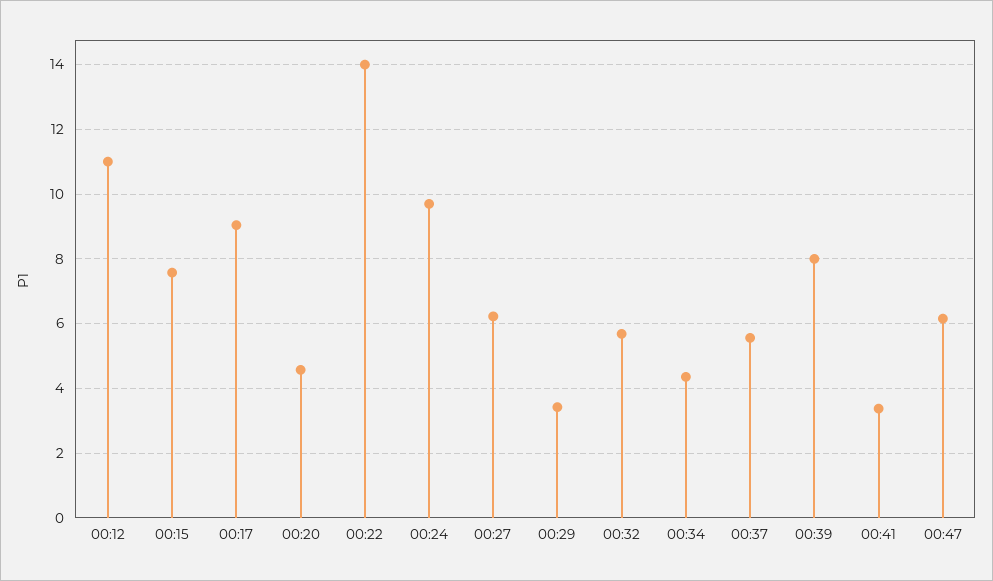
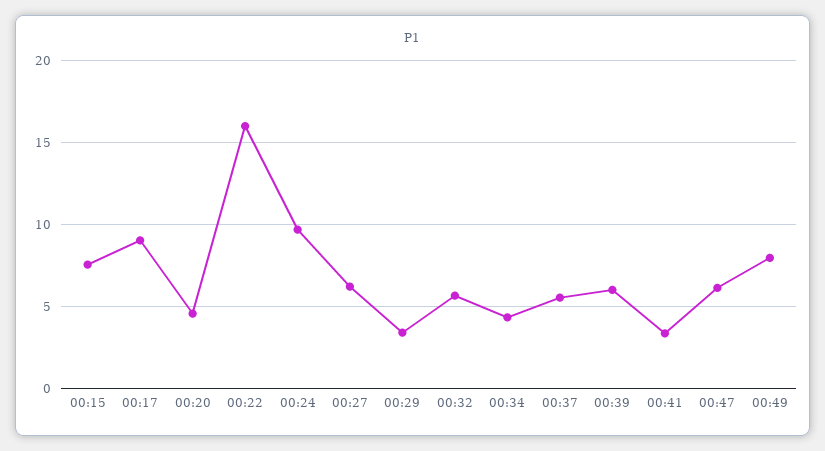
00:12: 11 -> none
00:22: 14 -> 16
00:39: 8 -> 6
00:49: none -> 8

